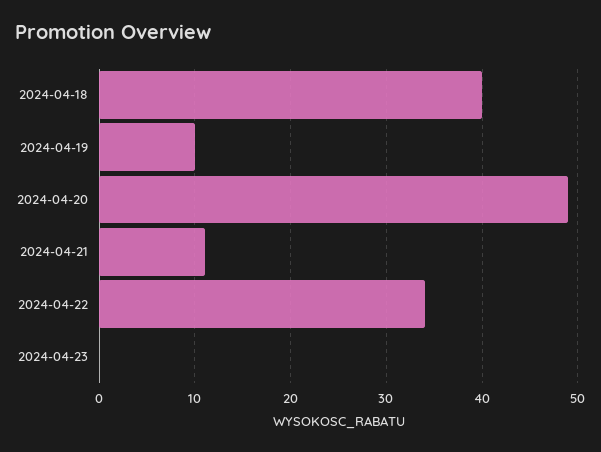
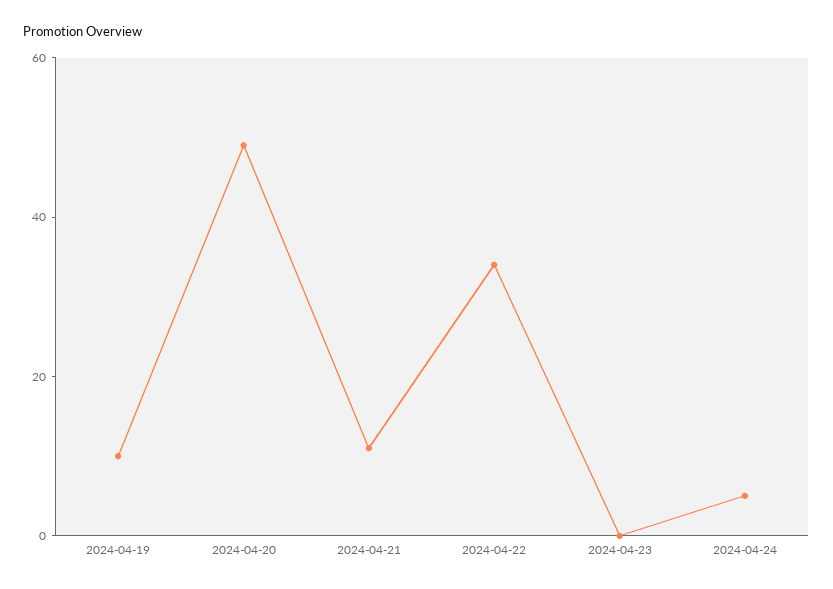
2024-04-18: 40 -> none
2024-04-24: none -> 5

